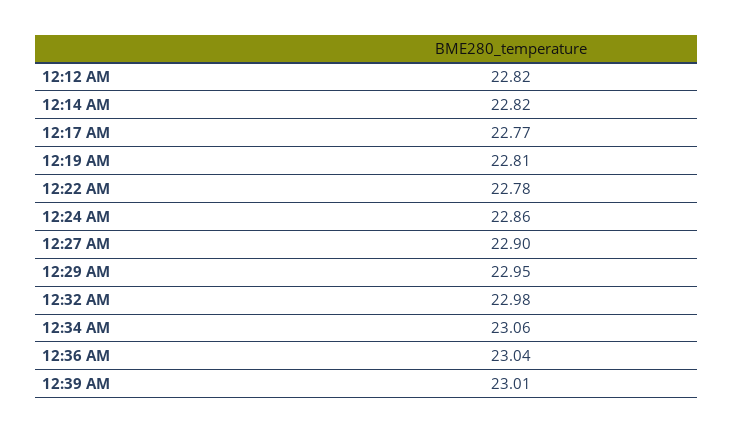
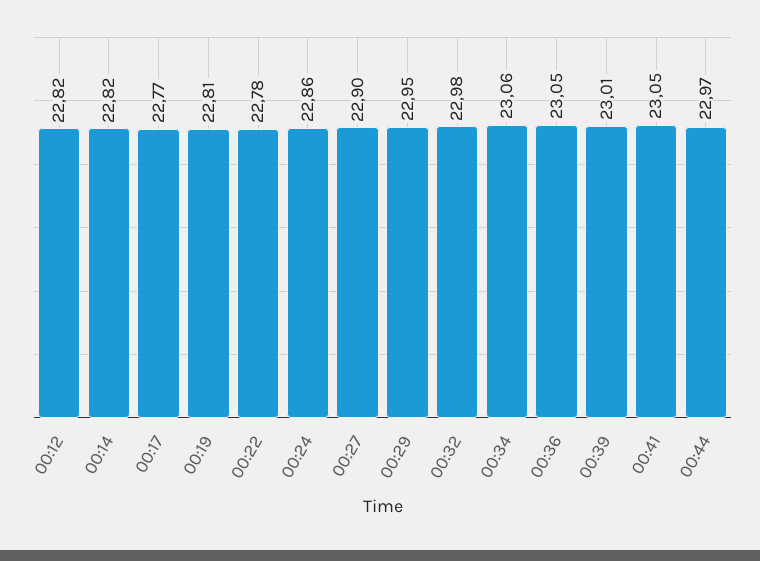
12:36 AM: 23.04 -> 23.05
00:41: none -> 23.05
00:44: none -> 22.97

